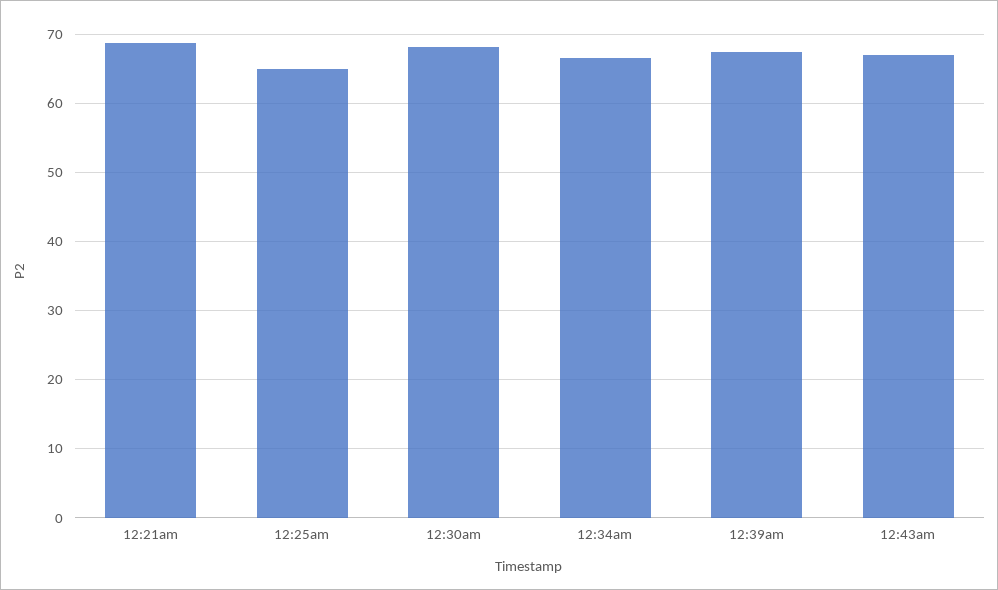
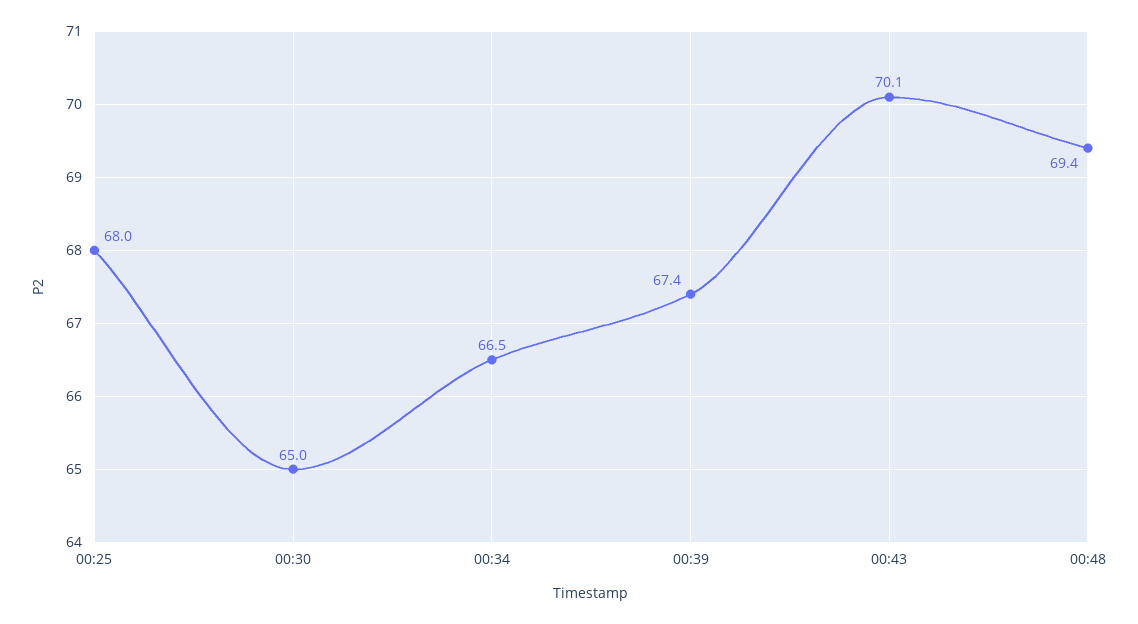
12:21am: 69 -> none
12:25am: 65 -> 68
12:30am: 68 -> 65
12:43am: 67 -> 70.1
00:48: none -> 69.4

